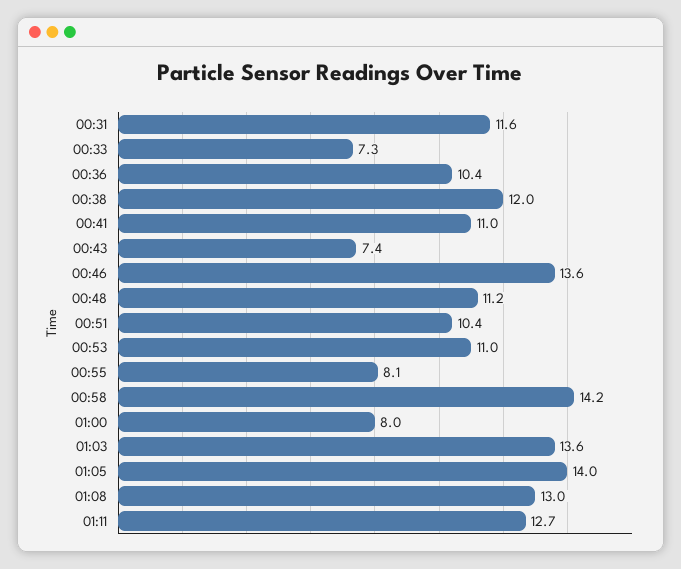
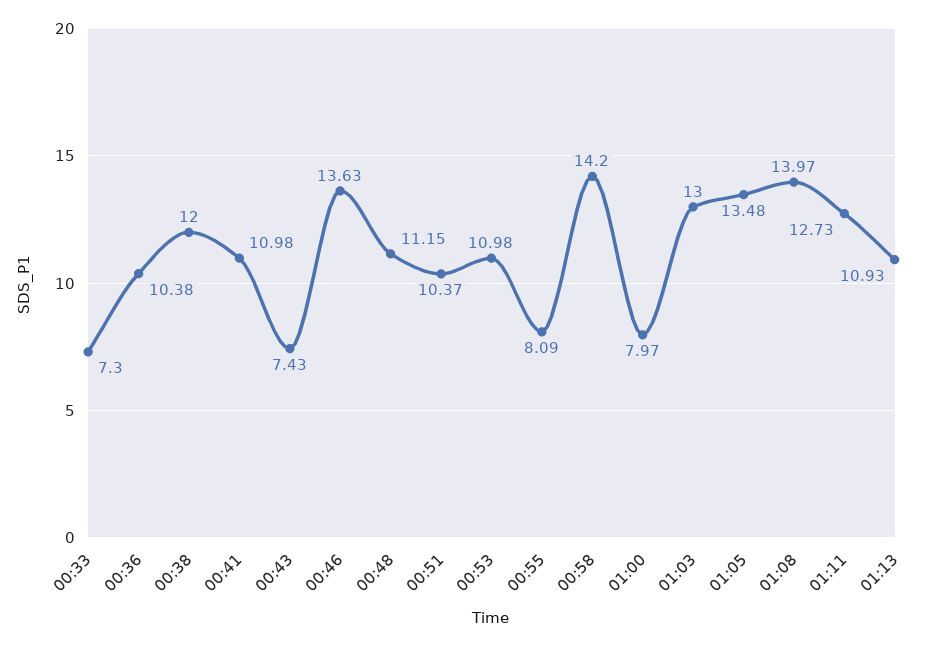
00:31: 11.6 -> none
01:03: 13.6 -> 13
01:05: 14 -> 13.48
01:08: 13 -> 13.97
01:13: none -> 10.93

